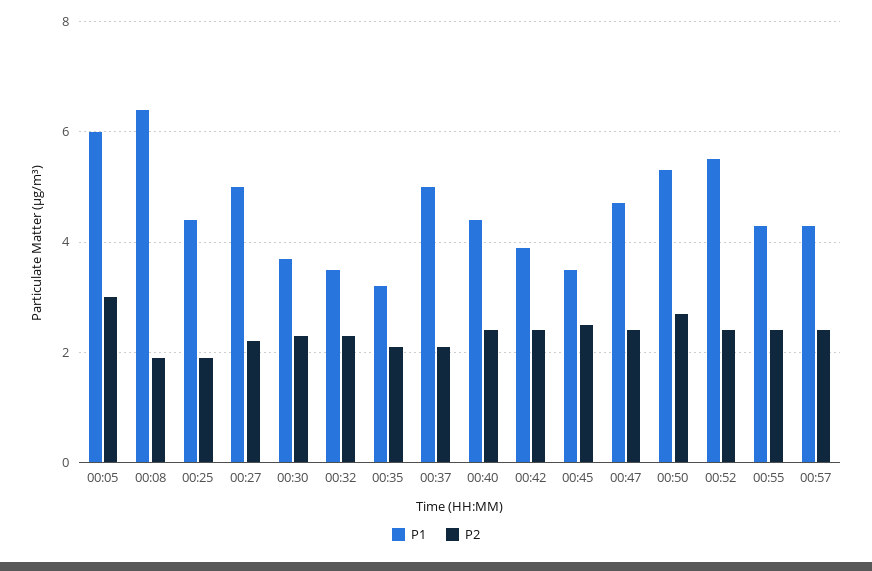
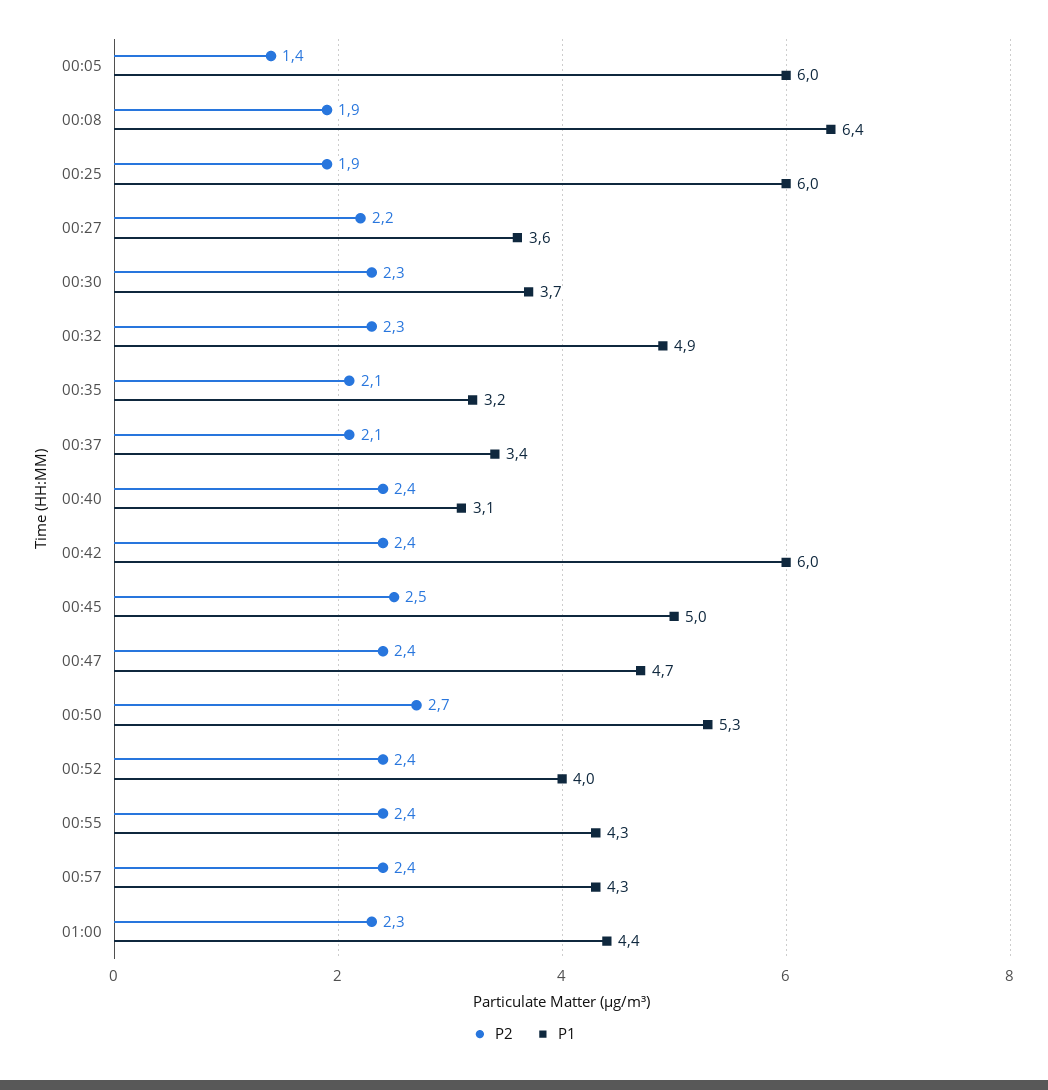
P2, 00:05: 3 -> 1.4
P1, 00:25: 4.5 -> 6
P1, 00:27: 5 -> 3.6
P1, 00:32: 3.5 -> 4.9
P1, 00:37: 5 -> 3.4
P1, 00:40: 4.5 -> 3.1
P1, 00:42: 4 -> 6
P1, 00:45: 3.5 -> 5
P1, 00:52: 5.5 -> 4
P2, 01:00: none -> 2.3
P1, 01:00: none -> 4.4

